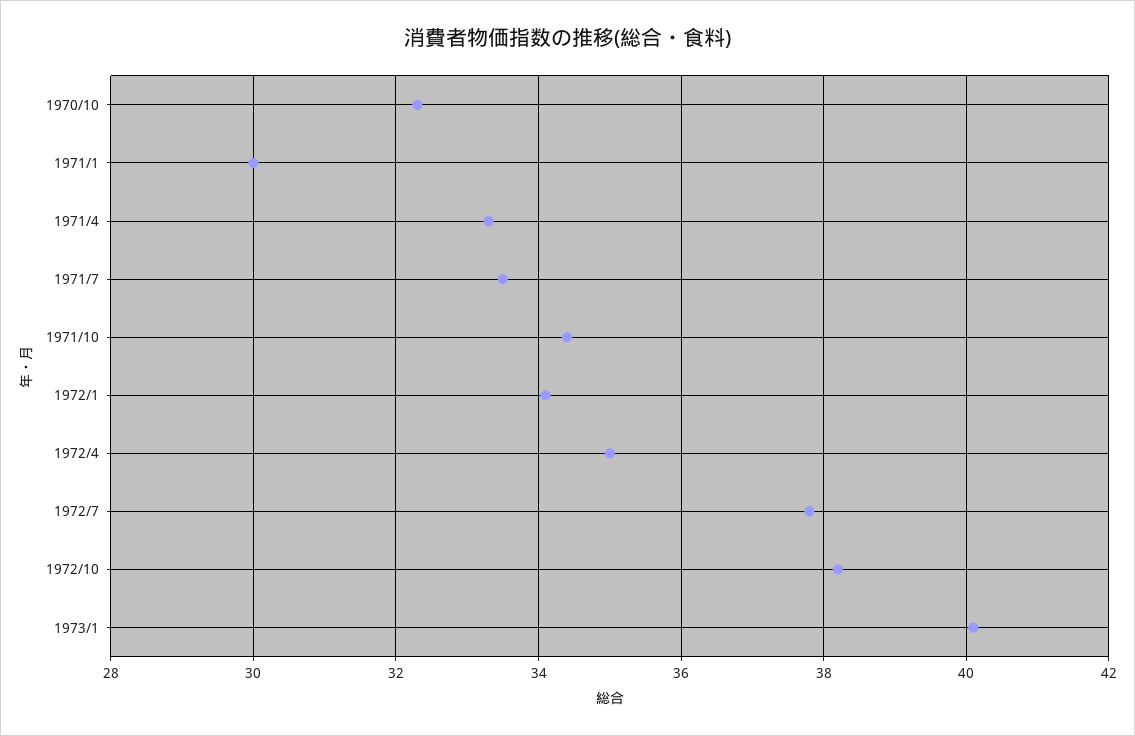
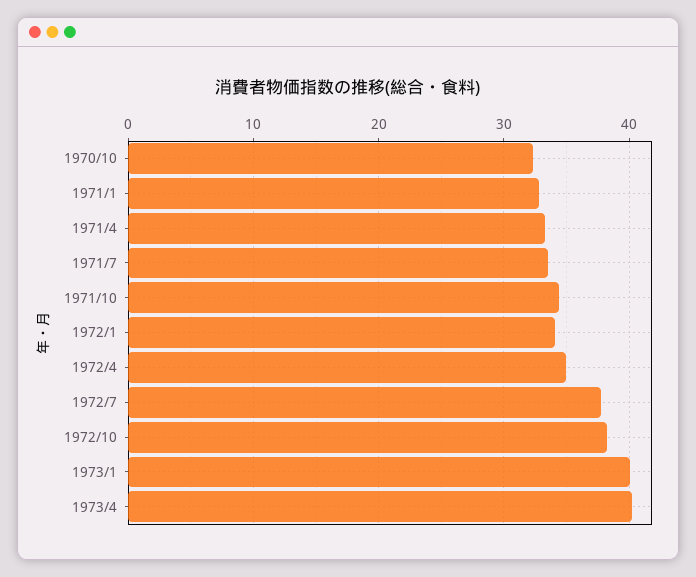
1971/1: 30 -> 33
1973/4: none -> 40

